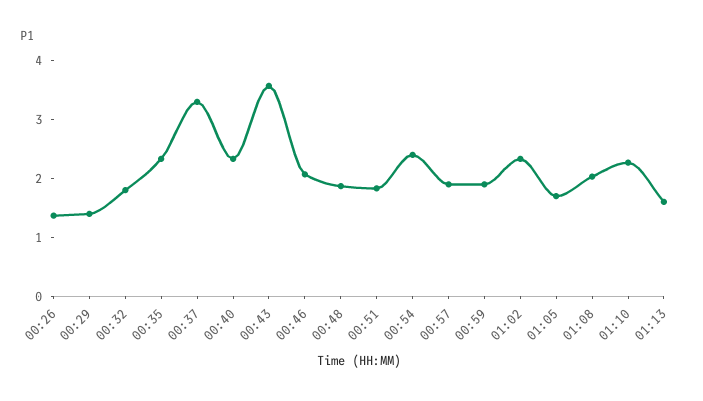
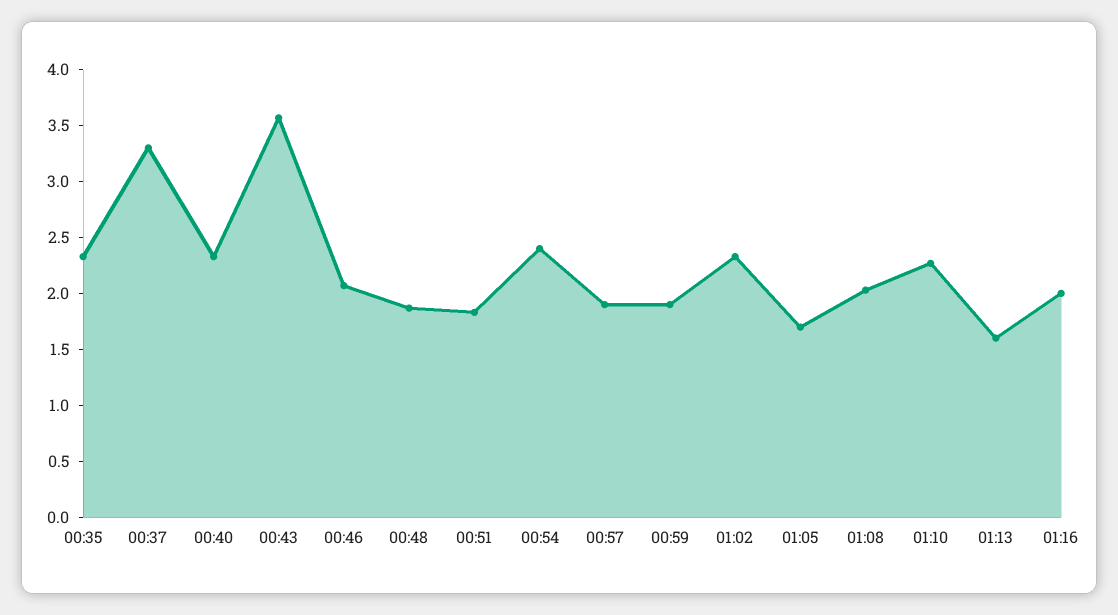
00:26: 1.4 -> none
00:29: 1.4 -> none
00:32: 1.8 -> none
01:16: none -> 2

